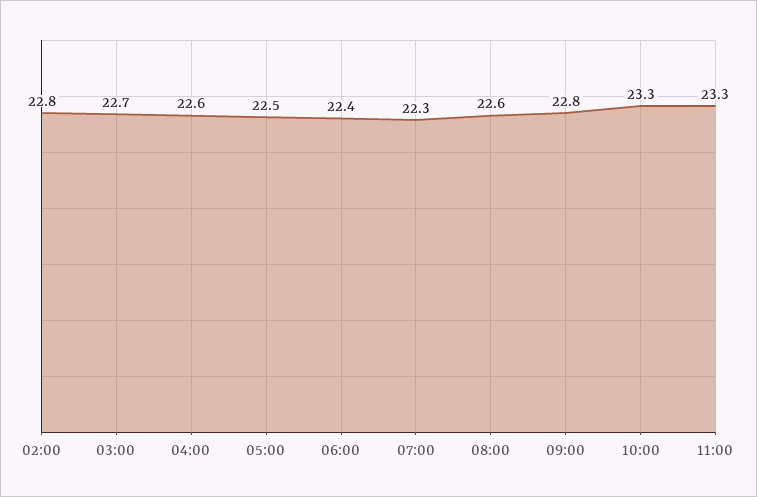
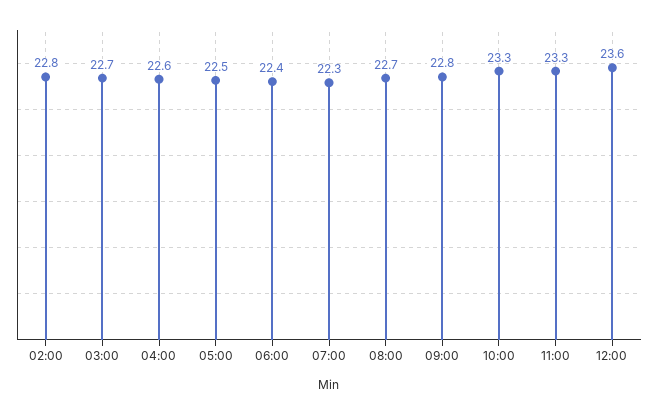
08:00: 22.6 -> 22.7
12:00: none -> 23.6

